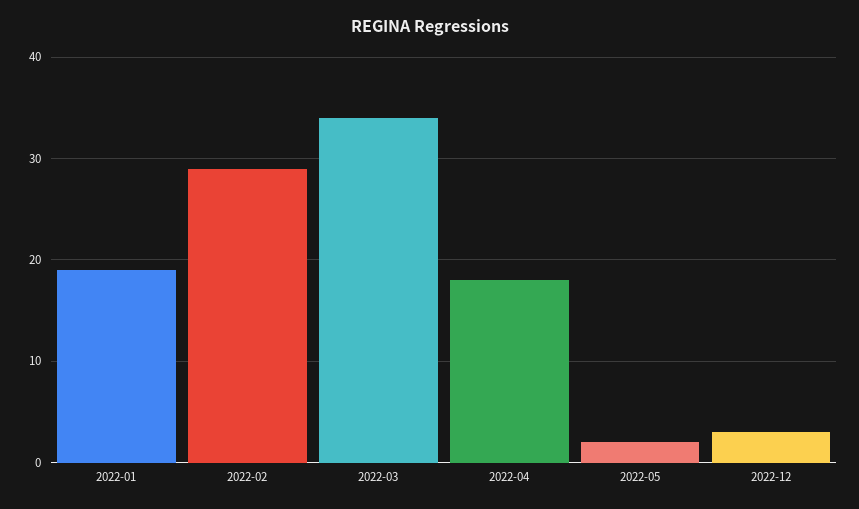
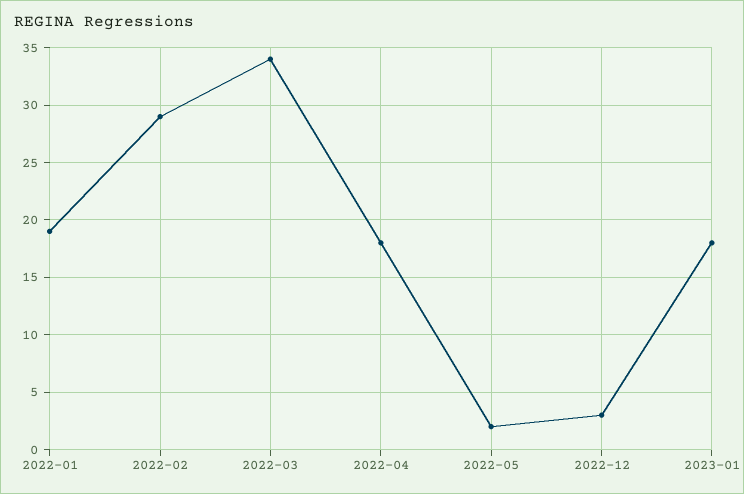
2023-01: none -> 18

